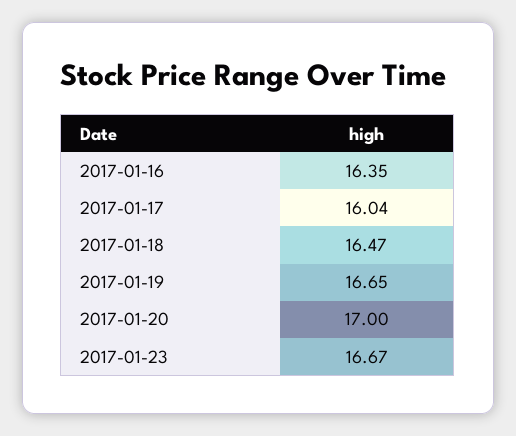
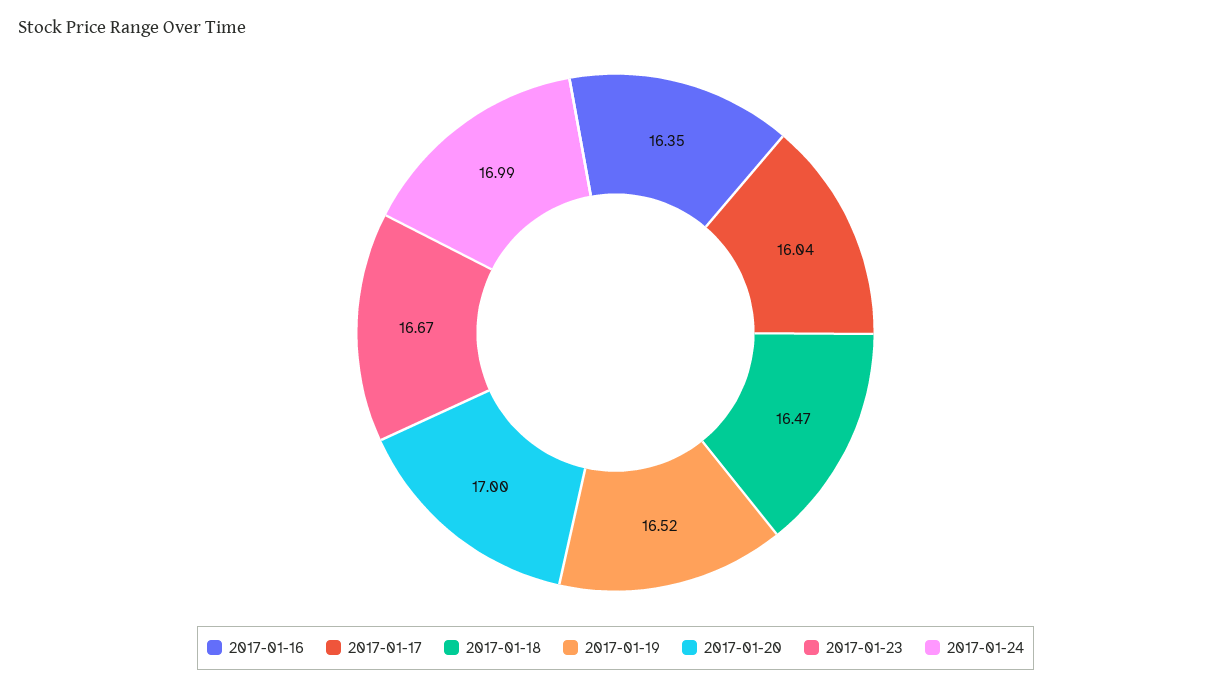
2017-01-19: 16.65 -> 16.52
2017-01-24: none -> 16.99

